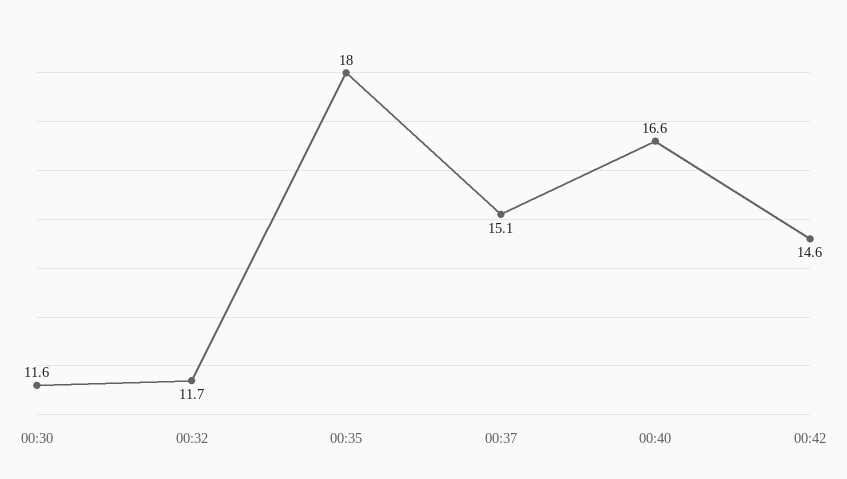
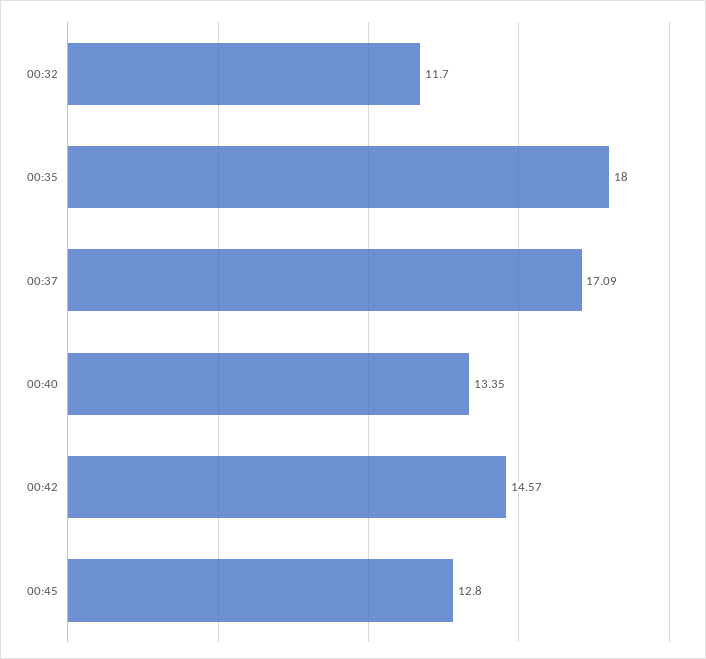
00:30: 11.6 -> none
00:37: 15.1 -> 17.09
00:40: 16.6 -> 13.35
00:45: none -> 12.8

